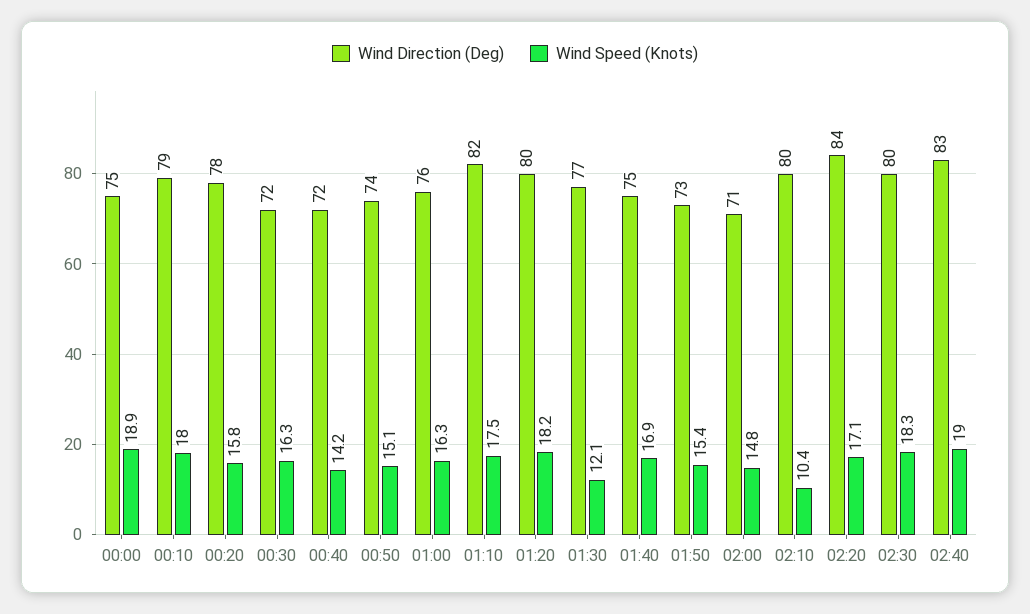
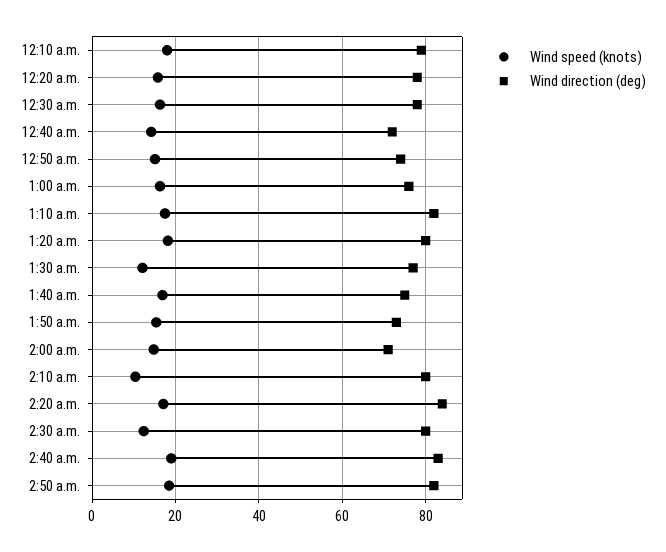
Wind Direction (Deg), 00:00: 75 -> none
Wind Speed (Knots), 00:00: 18.9 -> none
Wind Direction (Deg), 00:30: 72 -> 78
Wind Speed (Knots), 02:30: 18.3 -> 12
Wind Speed (Knots), 2:50 a.m.: none -> 18
Wind Direction (Deg), 2:50 a.m.: none -> 82

